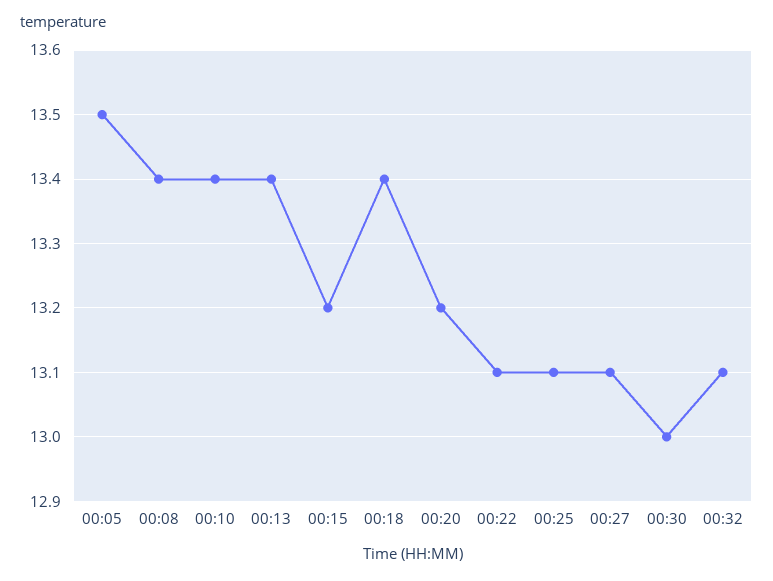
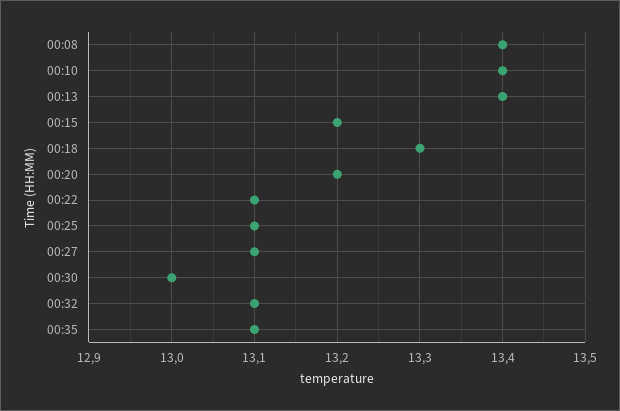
00:05: 13.5 -> none
00:18: 13.4 -> 13.3
00:35: none -> 13.1

